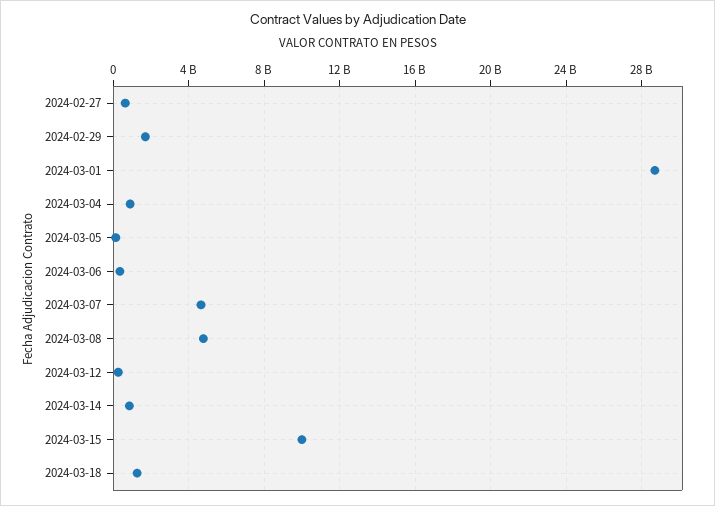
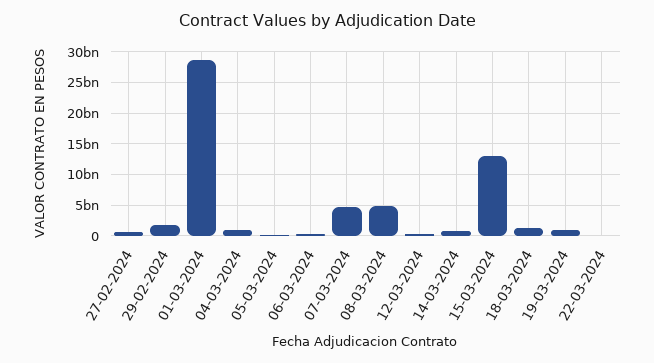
2024-03-15: 10000000000 -> 13000000000
19-03-2024: none -> 1000000000
22-03-2024: none -> 0

